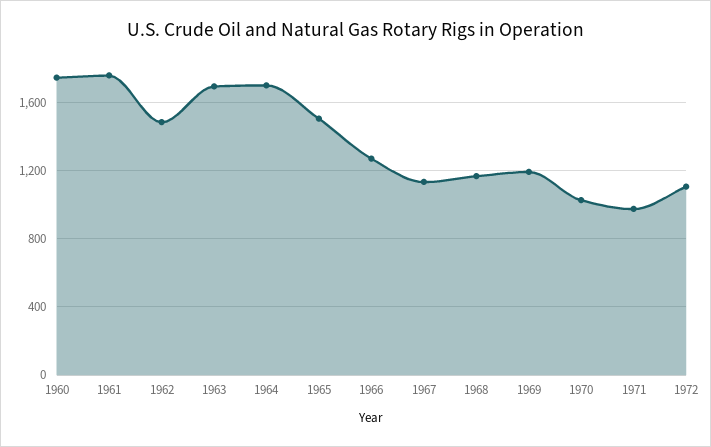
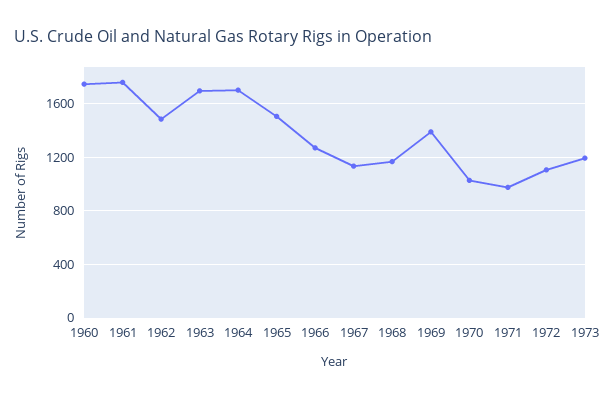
1969: 1200 -> 1400
1973: none -> 1200

